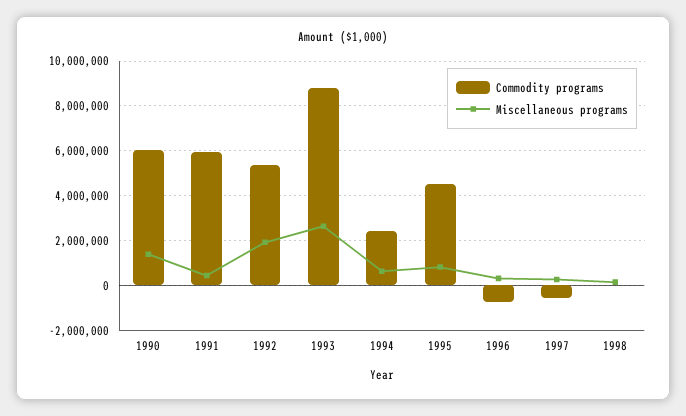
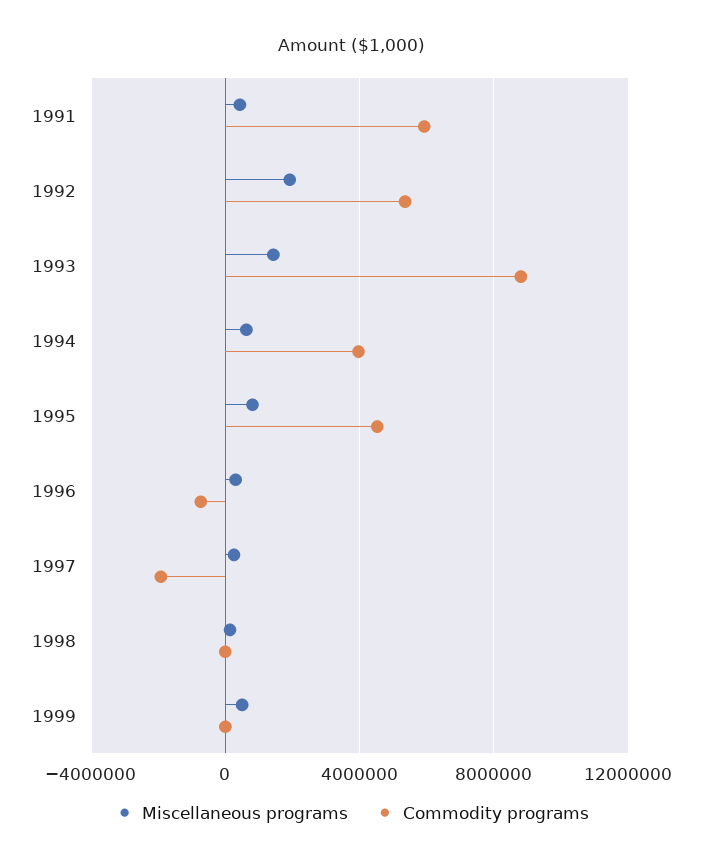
Commodity programs, 1990: 6000000 -> none
Miscellaneous programs, 1990: 1500000 -> none
Miscellaneous programs, 1993: 2500000 -> 1500000
Commodity programs, 1994: 2500000 -> 4000000
Commodity programs, 1997: -500000 -> -2000000
Miscellaneous programs, 1999: none -> 500000
Commodity programs, 1999: none -> 0

